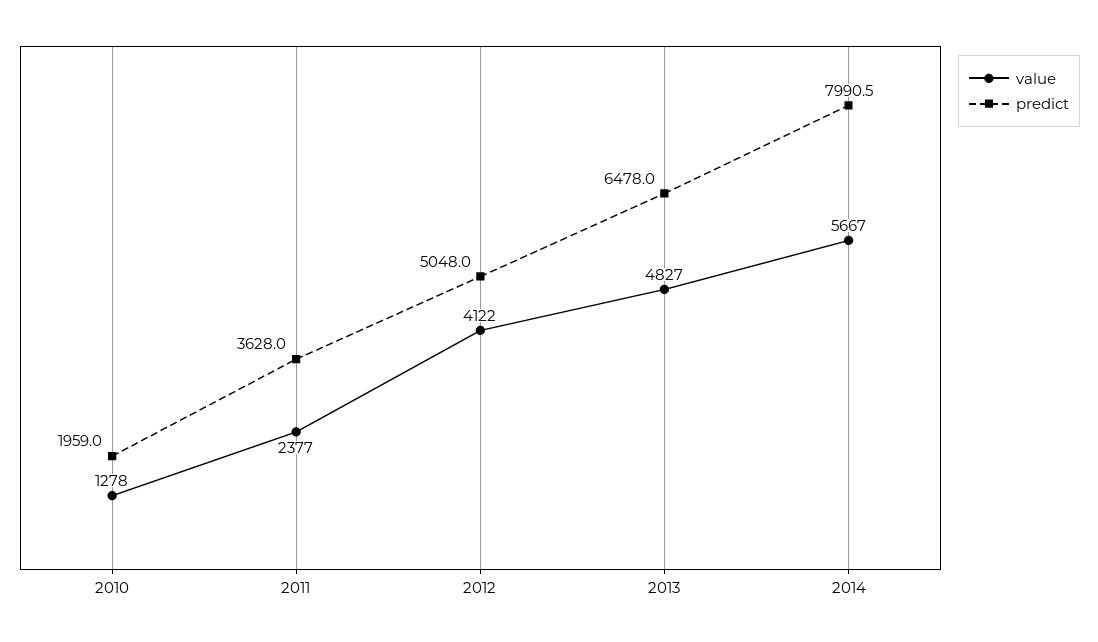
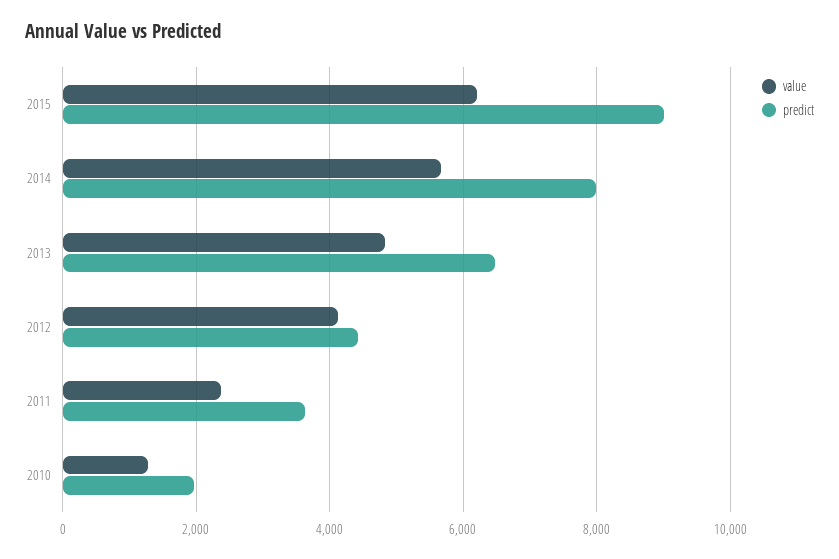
predict, 2012: 5048 -> 4400
value, 2015: none -> 6200
predict, 2015: none -> 9000

